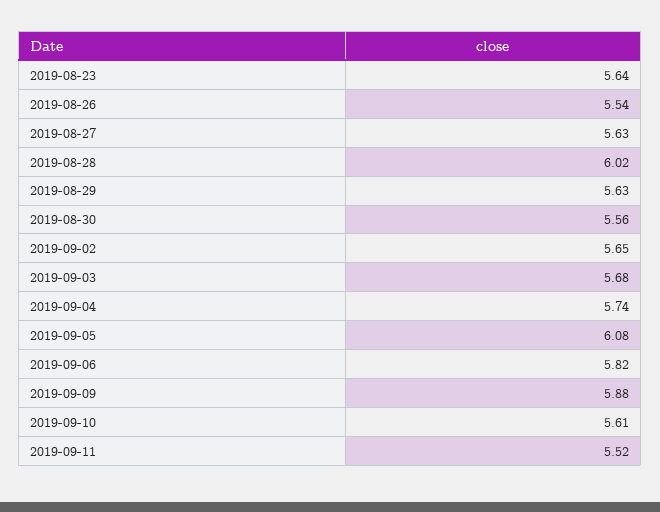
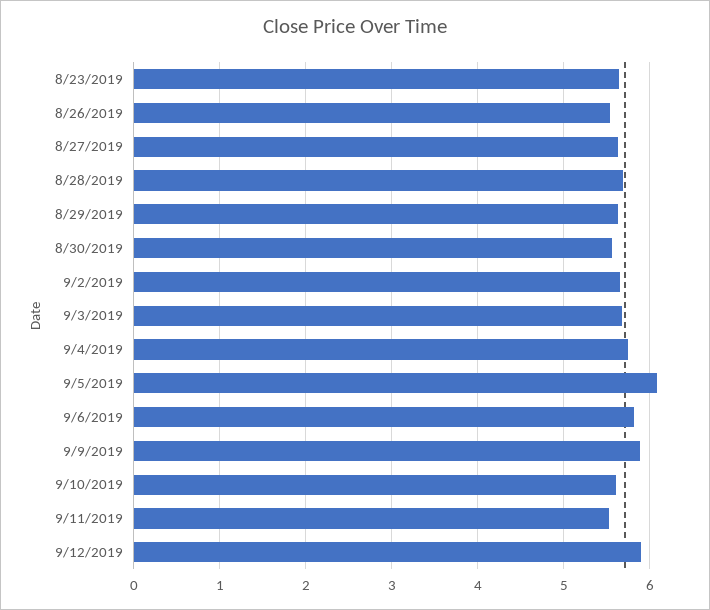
2019-08-28: 6.02 -> 5.7
9/12/2019: none -> 5.9

